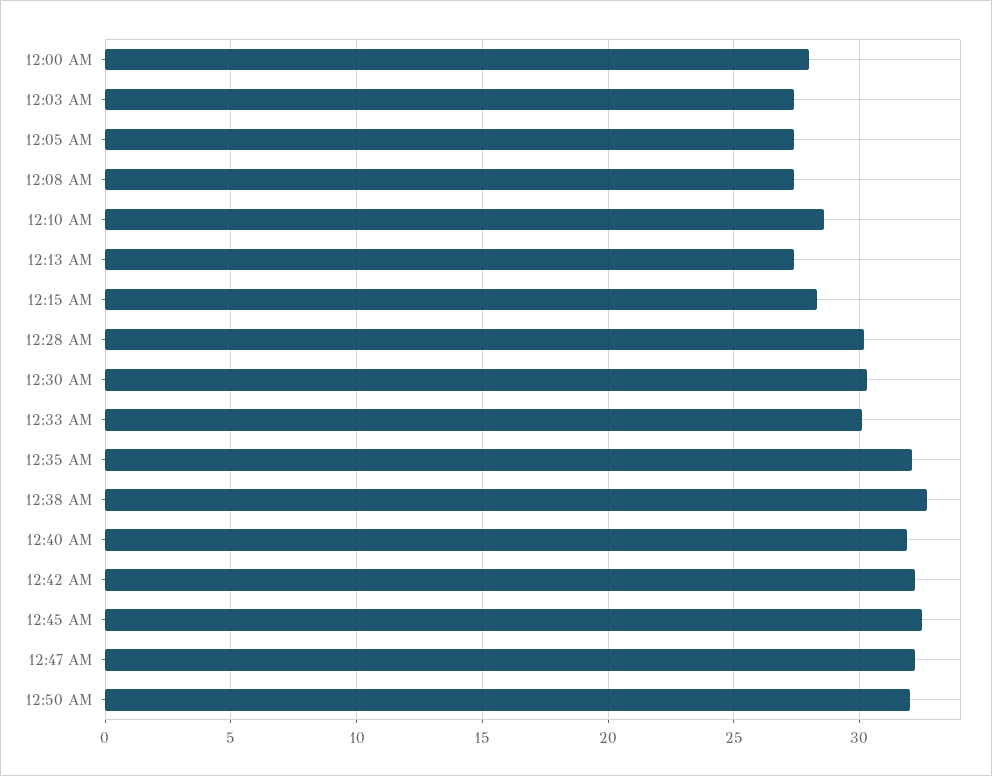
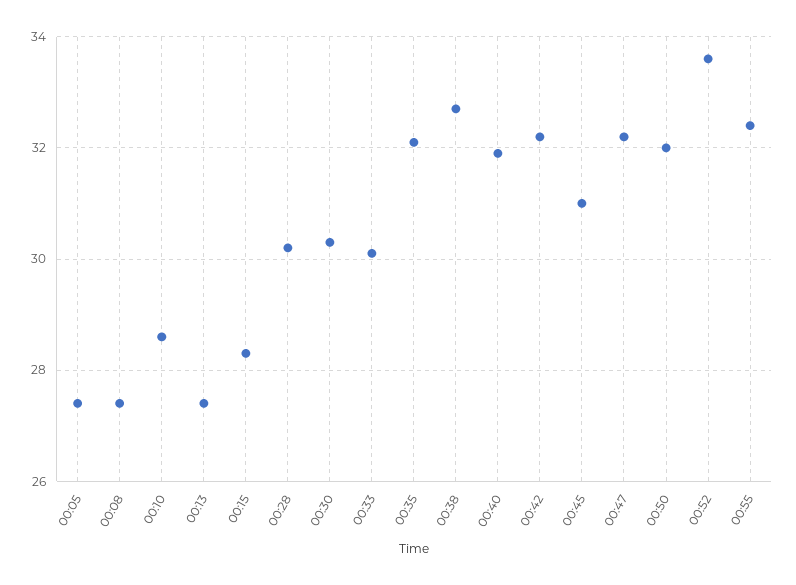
12:00 AM: 28 -> none
12:03 AM: 27.5 -> none
12:45 AM: 32.5 -> 31
00:52: none -> 33.5
00:55: none -> 32.5

